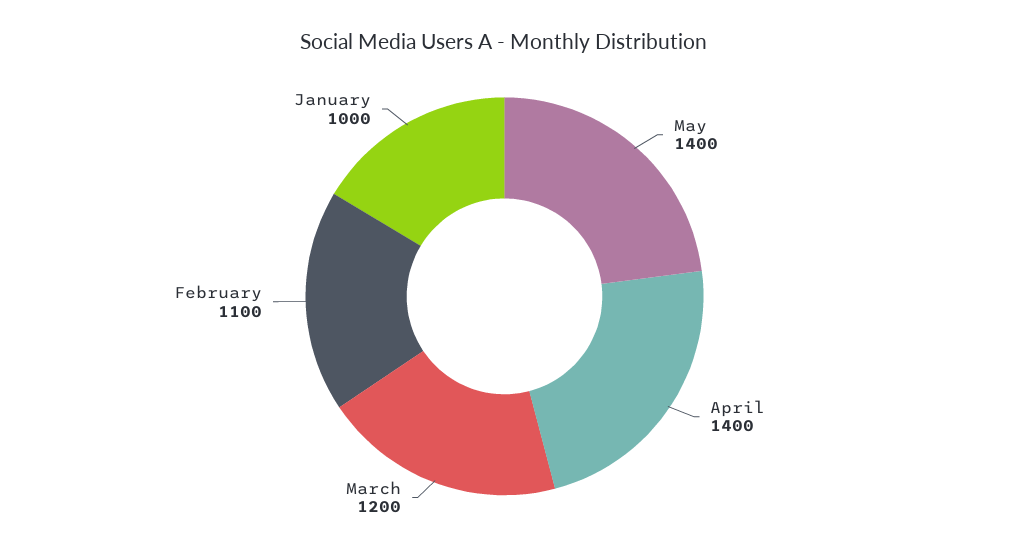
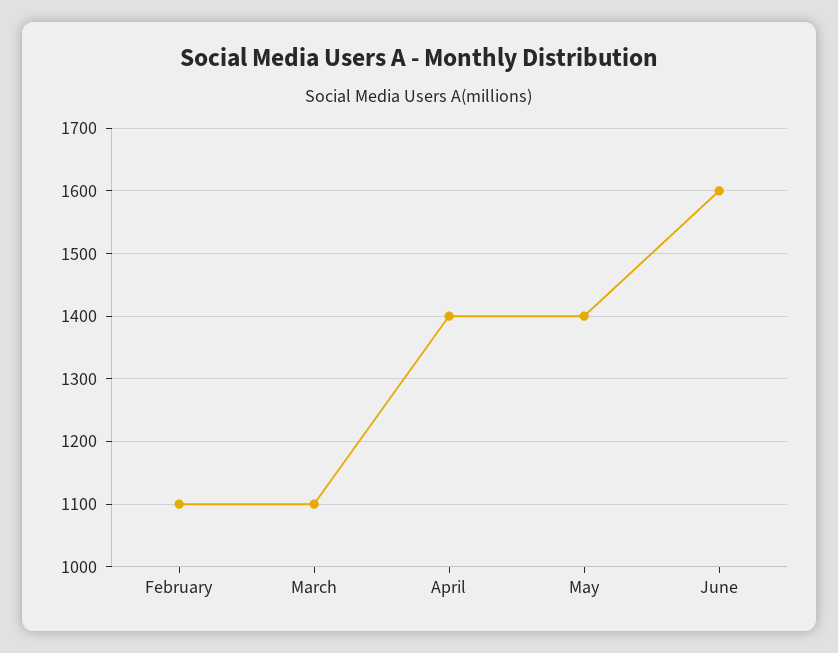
March: 1200 -> 1100
January: 1000 -> none
June: none -> 1600

